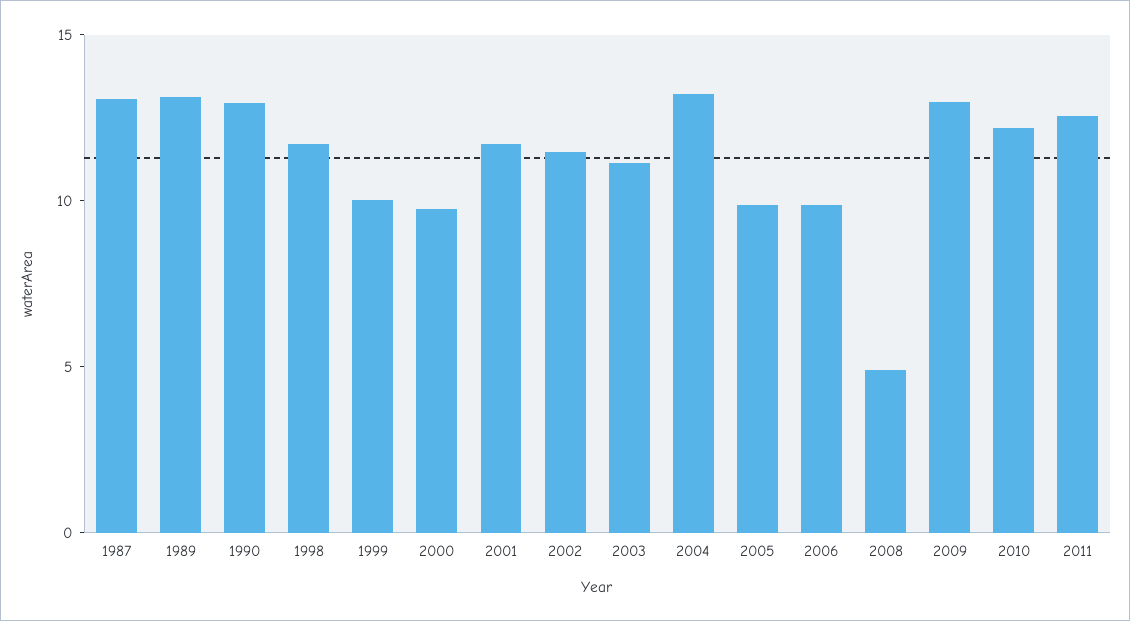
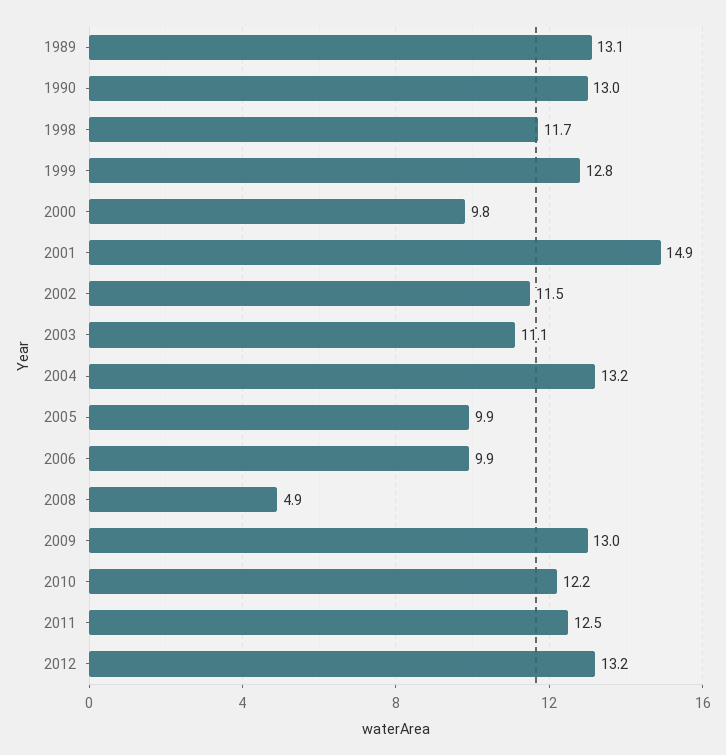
1987: 13 -> none
1999: 10 -> 12.8
2001: 12 -> 14.9
2012: none -> 13.2

